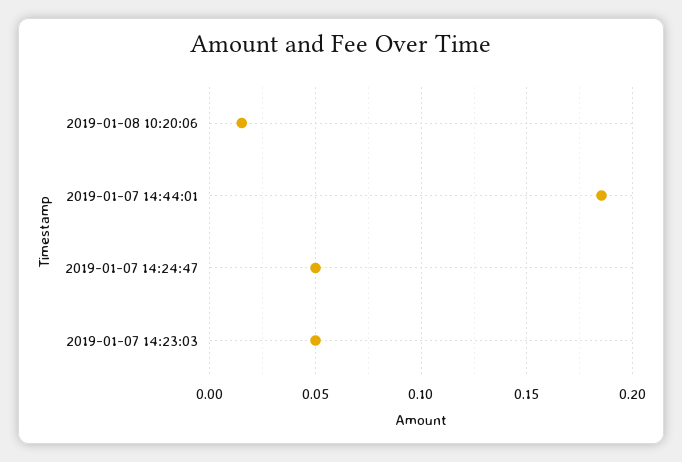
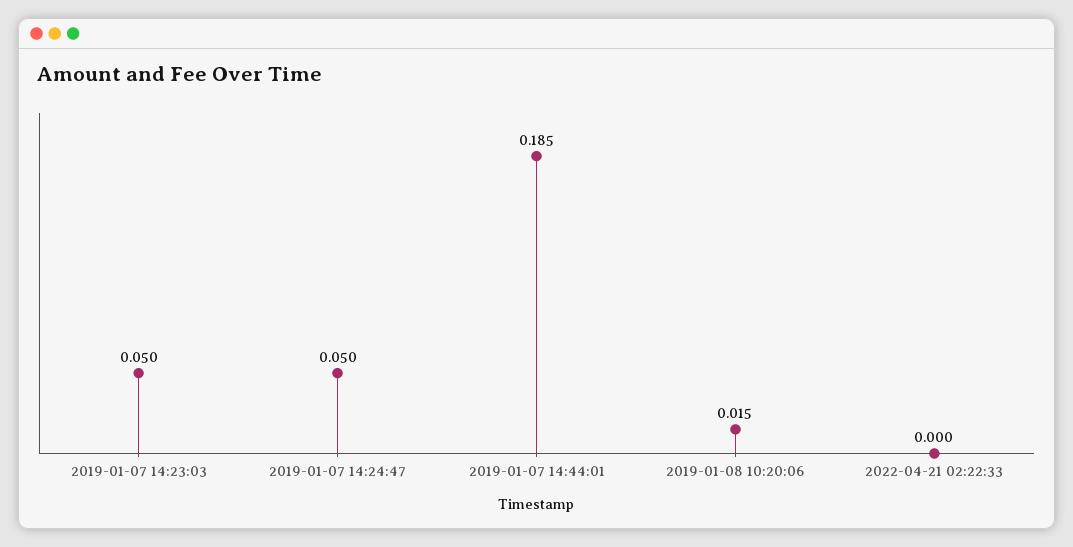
2022-04-21 02:22:33: none -> 0

